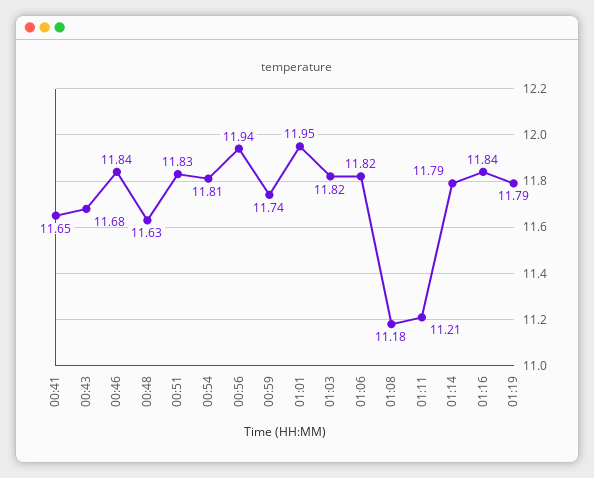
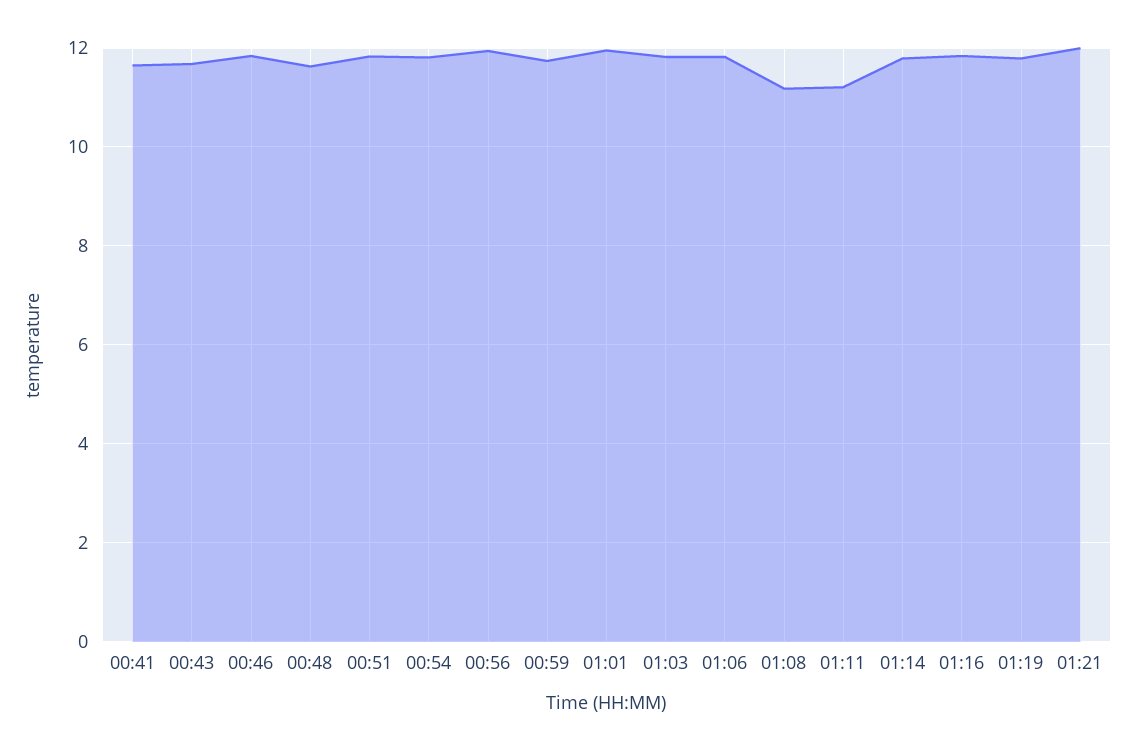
01:21: none -> 12

